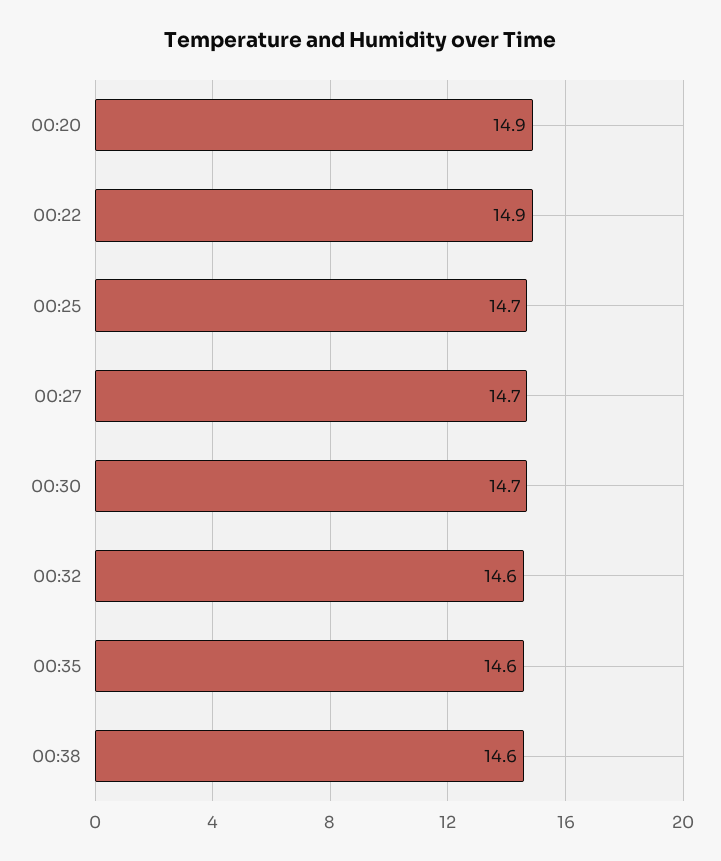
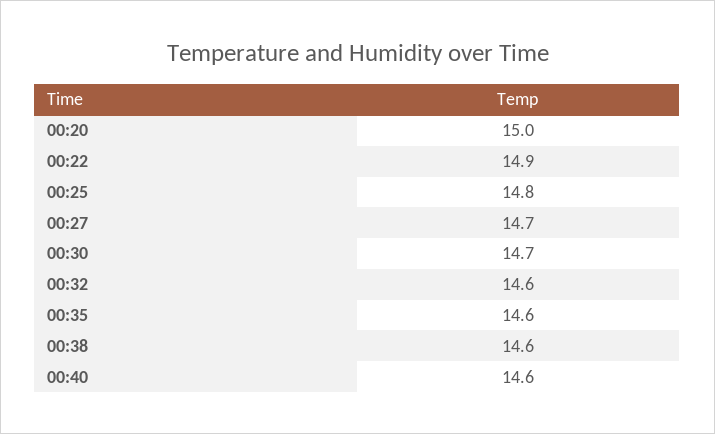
00:20: 14.9 -> 15
00:25: 14.7 -> 14.8
00:40: none -> 14.6

